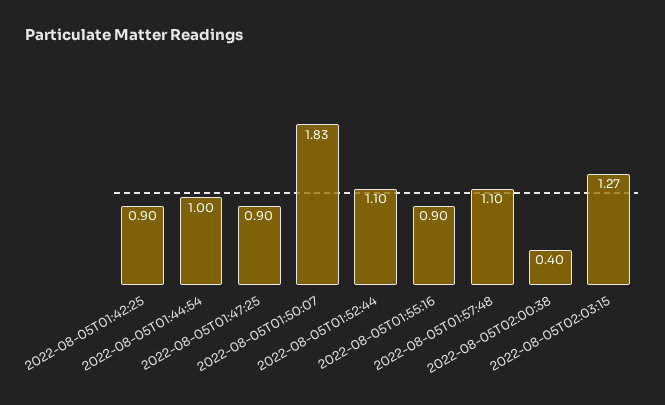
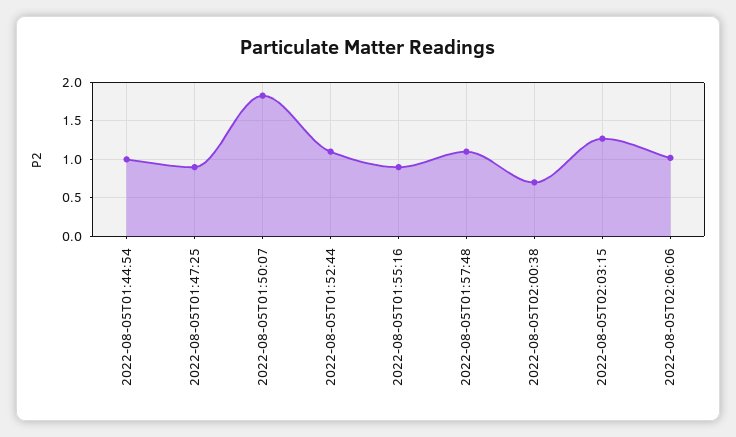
2022-08-05T01:42:25: 0.9 -> none
2022-08-05T02:00:38: 0.4 -> 0.7
2022-08-05T02:06:06: none -> 1

